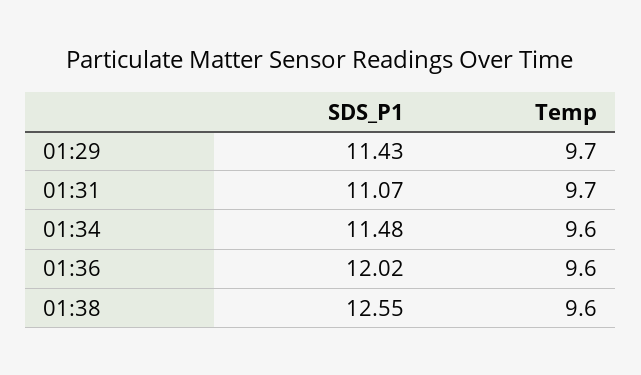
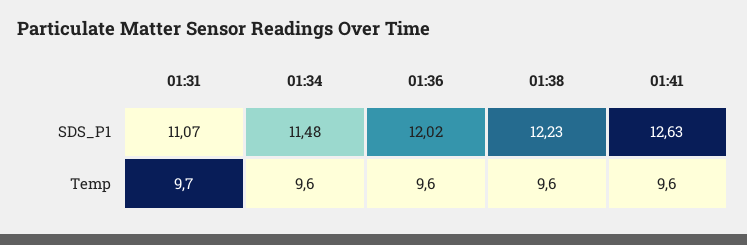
SDS_P1, 01:29: 11.43 -> none
Temp, 01:29: 9.7 -> none
SDS_P1, 01:38: 12.55 -> 12.23
SDS_P1, 01:41: none -> 12.63
Temp, 01:41: none -> 9.6

